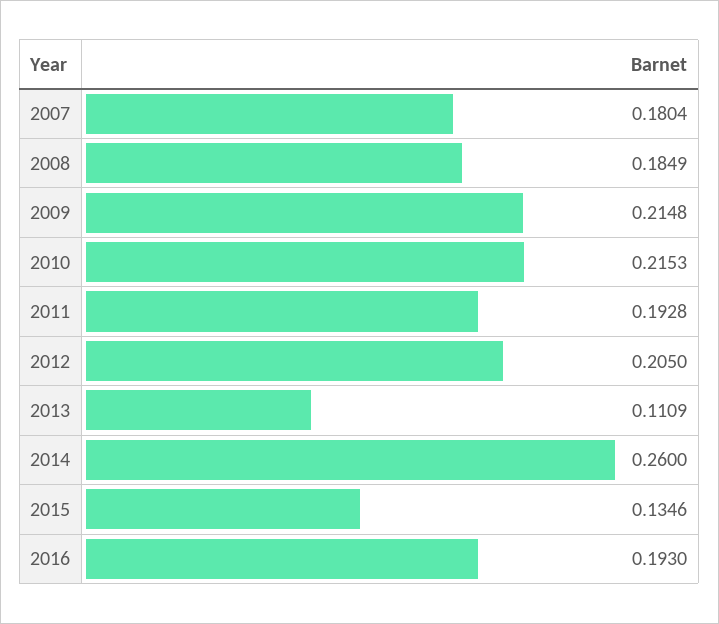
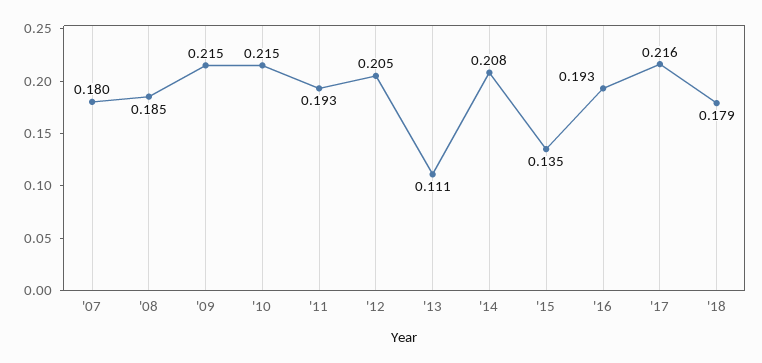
2014: 0.26 -> 0.208
'17: none -> 0.216
'18: none -> 0.179

